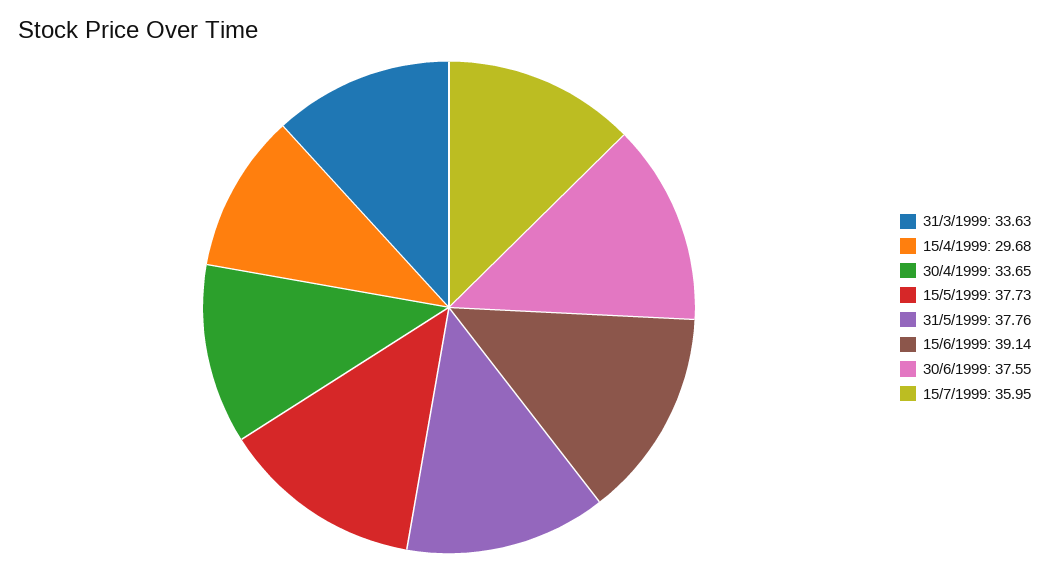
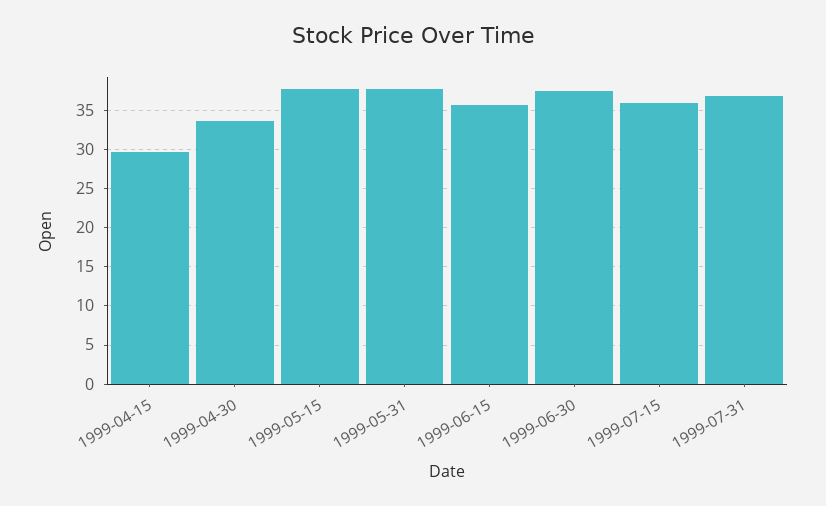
31/3/1999: 33.63 -> none
15/6/1999: 39.14 -> 36
1999-07-31: none -> 37

